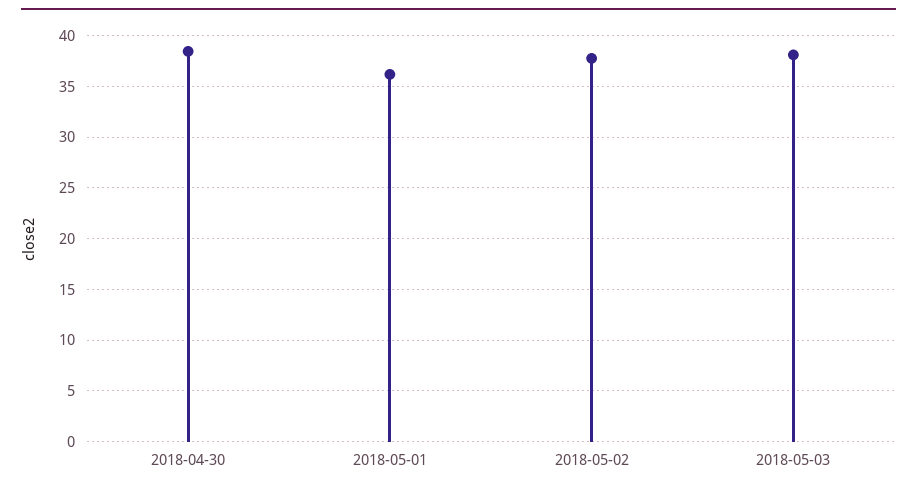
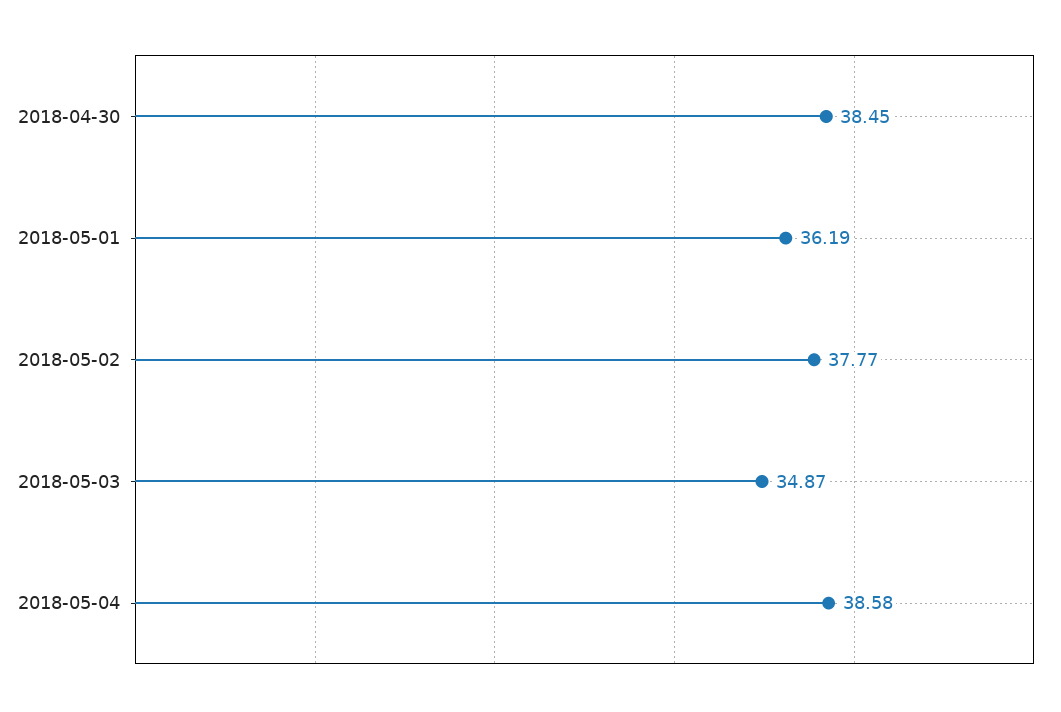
2018-05-03: 38 -> 34.87
2018-05-04: none -> 38.58

